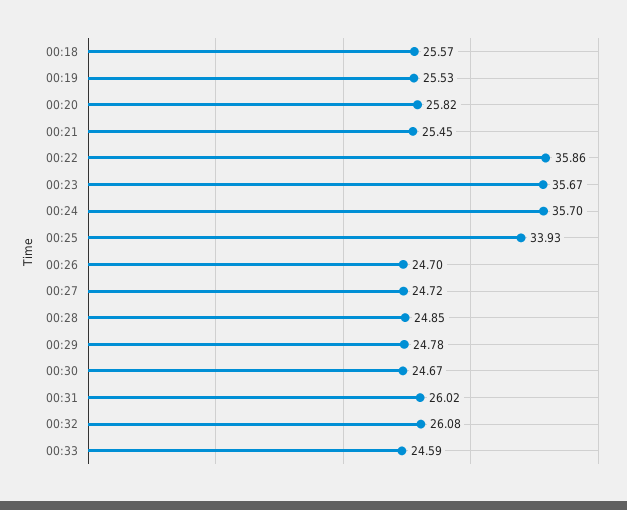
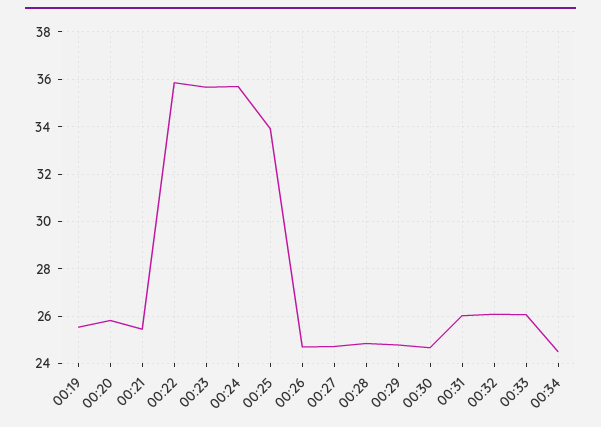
00:18: 25.57 -> none
00:33: 24.59 -> 26
00:34: none -> 24.5

